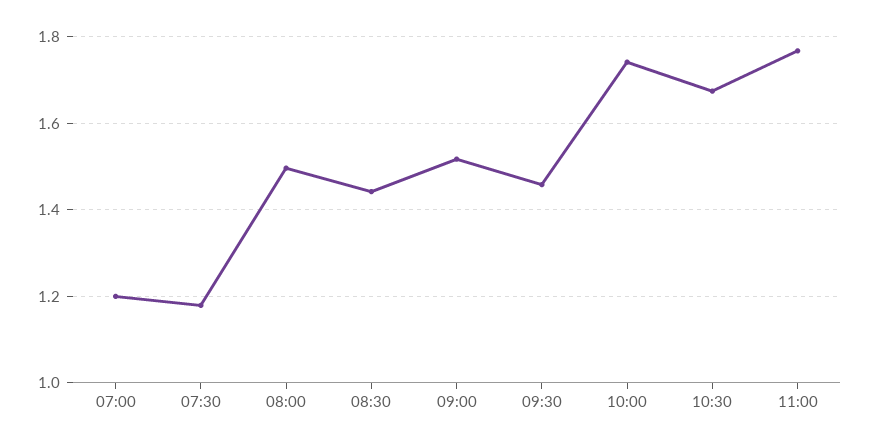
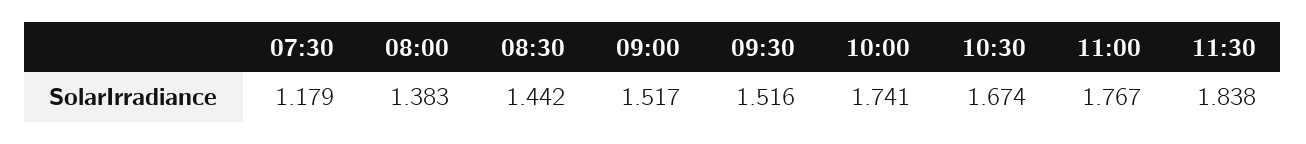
07:00: 1.2 -> none
08:00: 1.5 -> 1.383
09:30: 1.46 -> 1.516
11:30: none -> 1.838

